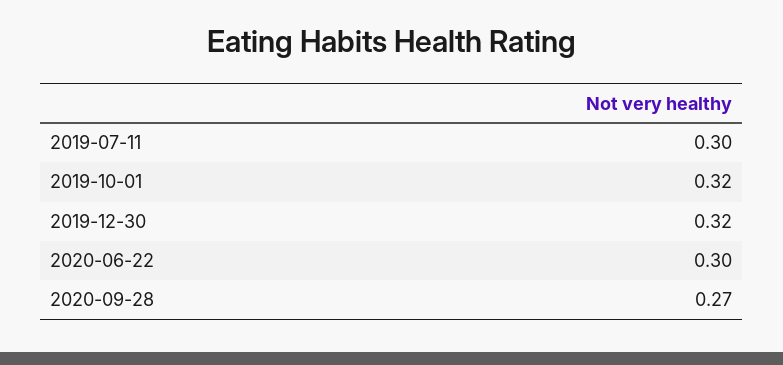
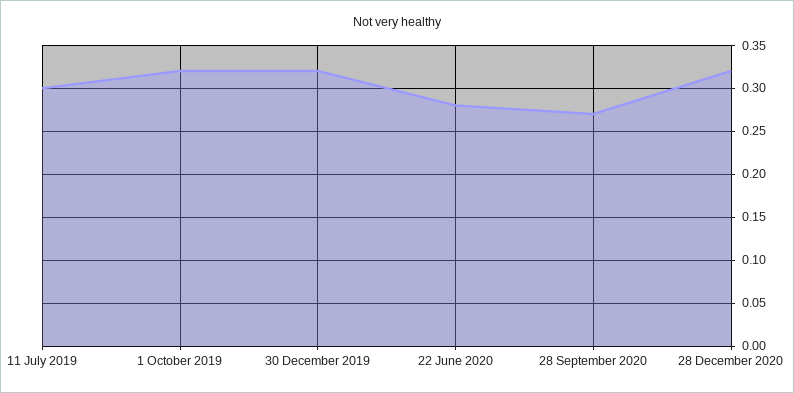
2020-06-22: 0.3 -> 0.28
28 December 2020: none -> 0.32

